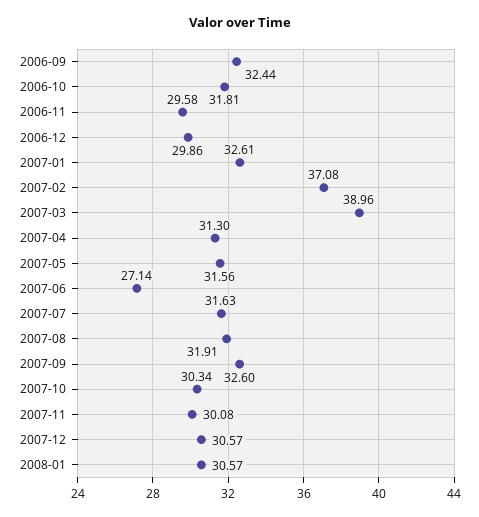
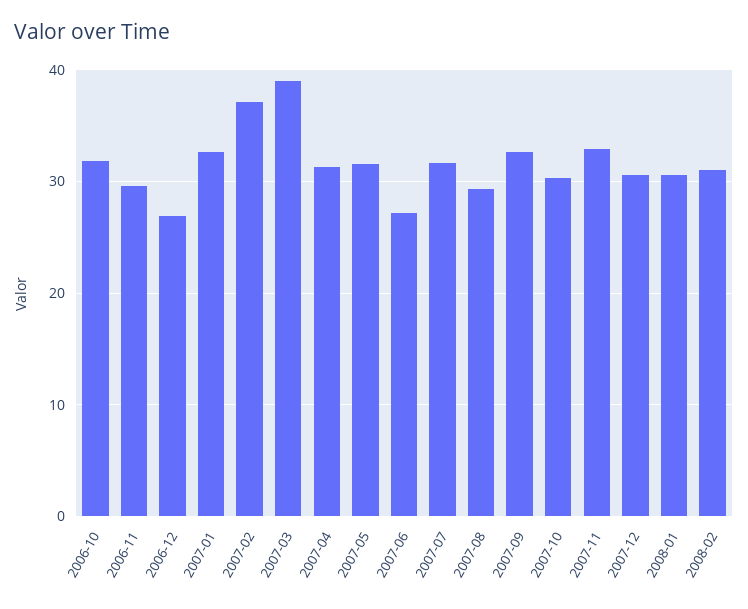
2006-09: 32.44 -> none
2006-12: 29.86 -> 27
2007-08: 31.91 -> 29
2007-11: 30.08 -> 33
2008-02: none -> 31

